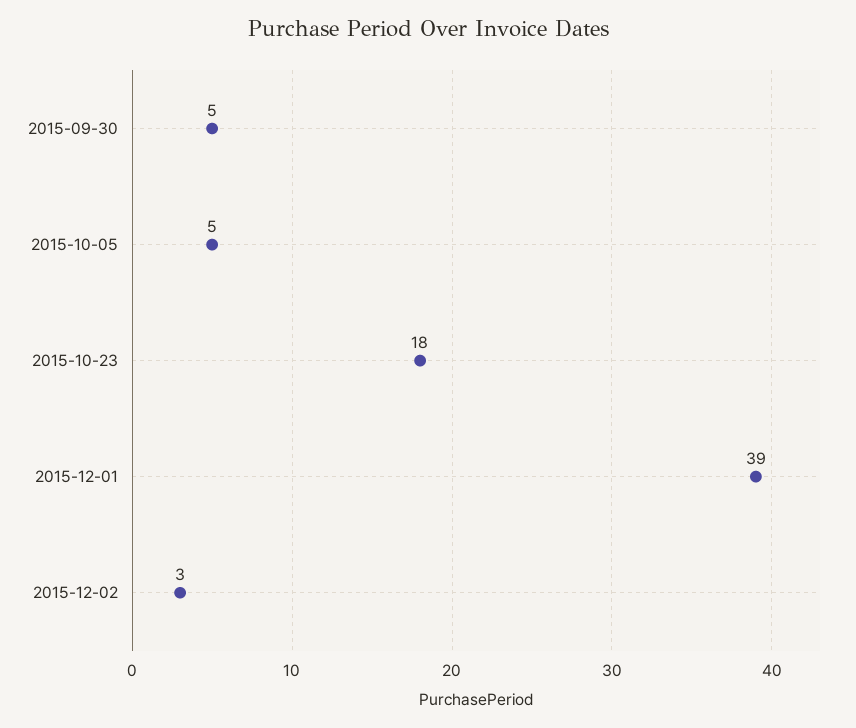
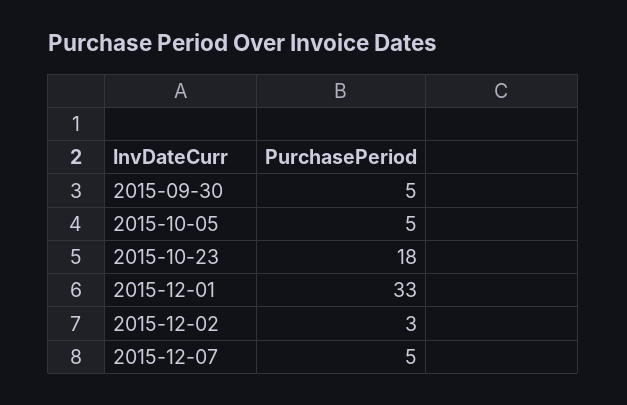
2015-12-01: 39 -> 33
2015-12-07: none -> 5

